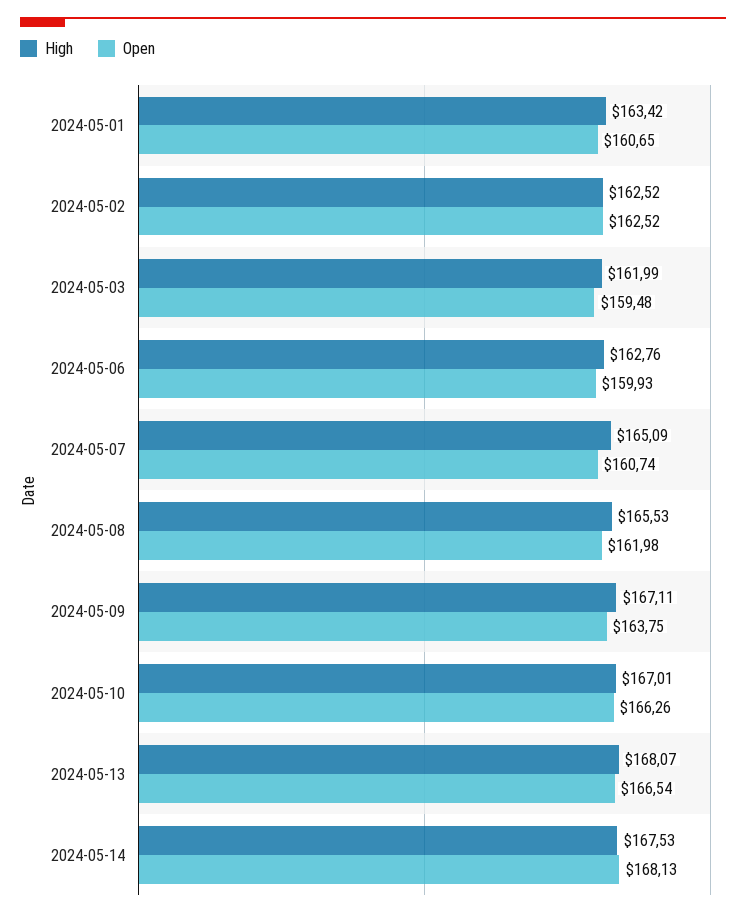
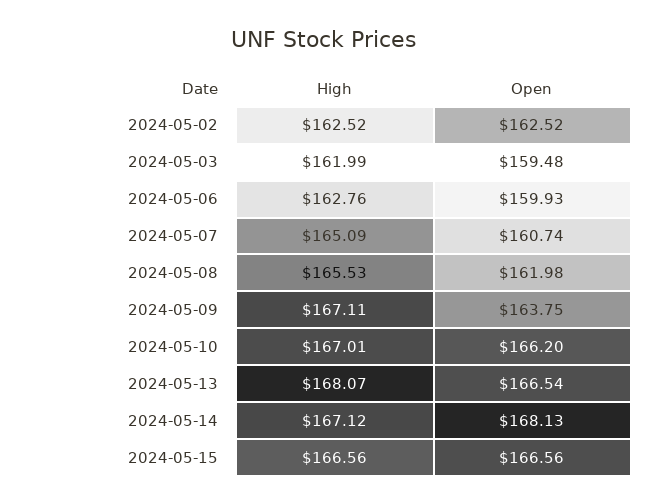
High, 2024-05-01: 163.42 -> none
Open, 2024-05-01: 160.65 -> none
Open, 2024-05-10: 166.26 -> 166.2
High, 2024-05-14: 167.53 -> 167.12
High, 2024-05-15: none -> 166.56
Open, 2024-05-15: none -> 166.56

